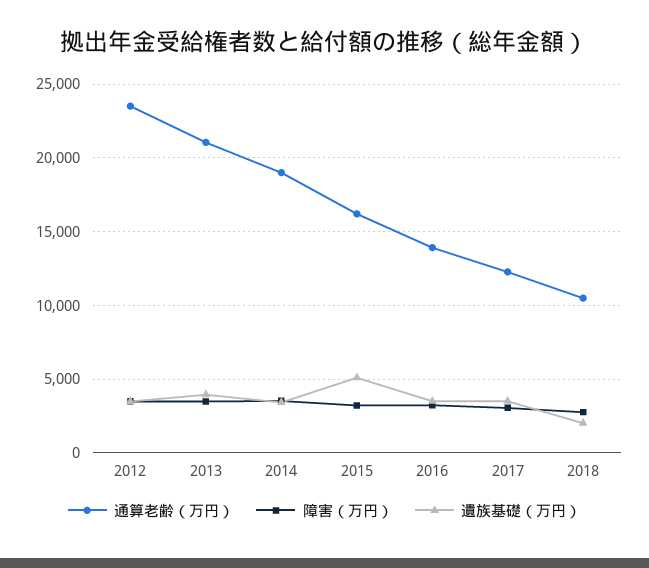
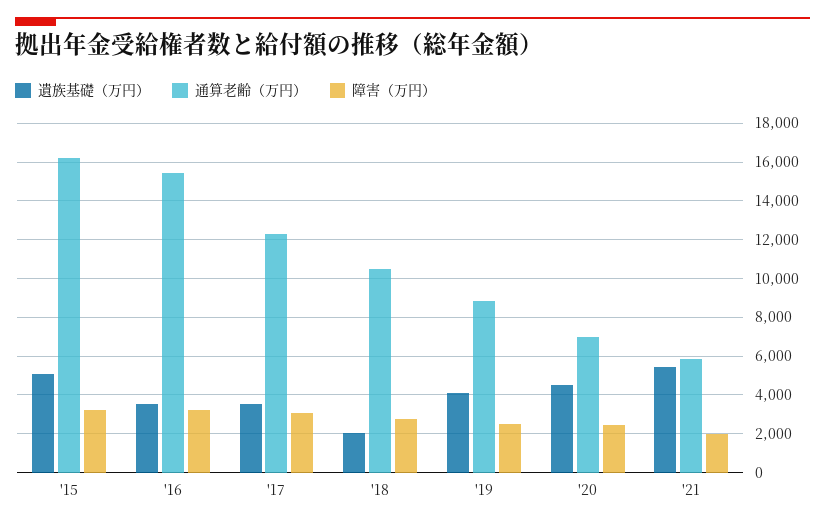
通算老齢（万円）, 2012: 23500 -> none
障害（万円）, 2012: 3500 -> none
遺族基礎（万円）, 2012: 3500 -> none
通算老齢（万円）, 2013: 21000 -> none
障害（万円）, 2013: 3500 -> none
遺族基礎（万円）, 2013: 4000 -> none
通算老齢（万円）, 2014: 19000 -> none
障害（万円）, 2014: 3500 -> none
遺族基礎（万円）, 2014: 3500 -> none
通算老齢（万円）, 2016: 14000 -> 15500
遺族基礎（万円）, '19: none -> 4000
通算老齢（万円）, '19: none -> 9000
障害（万円）, '19: none -> 2500
遺族基礎（万円）, '20: none -> 4500
通算老齢（万円）, '20: none -> 7000
障害（万円）, '20: none -> 2500
遺族基礎（万円）, '21: none -> 5500
通算老齢（万円）, '21: none -> 6000
障害（万円）, '21: none -> 2000

